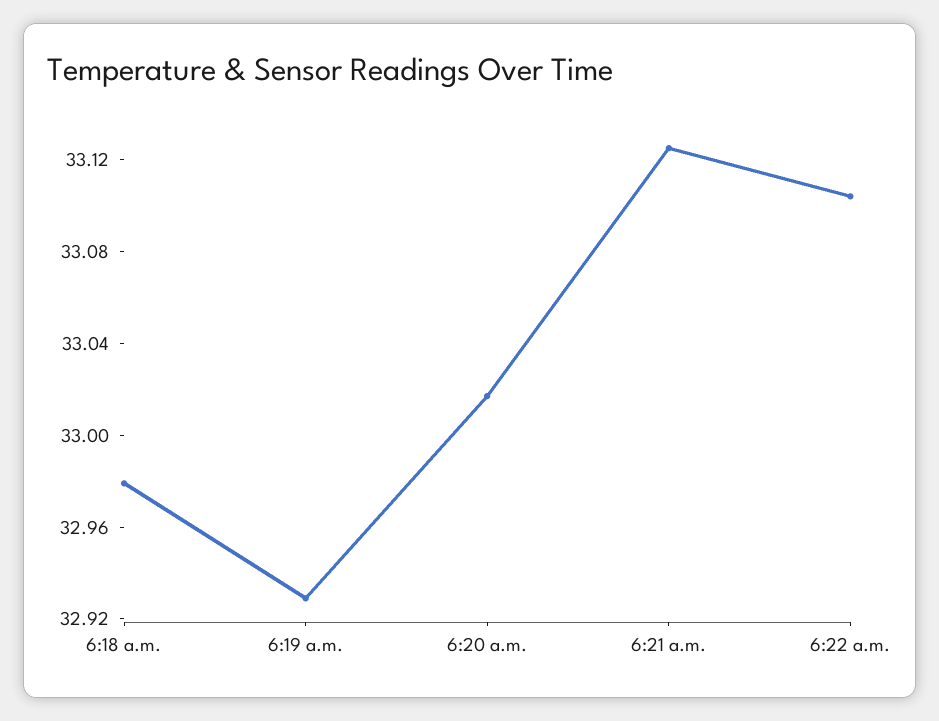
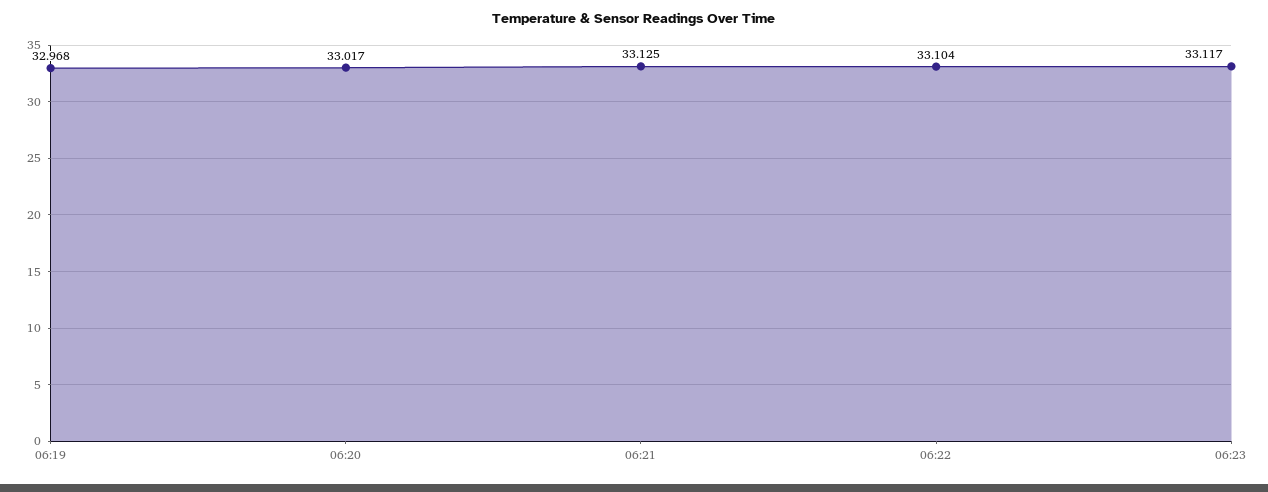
6:18 a.m.: 32.98 -> none
6:19 a.m.: 32.93 -> 32.968
06:23: none -> 33.117

